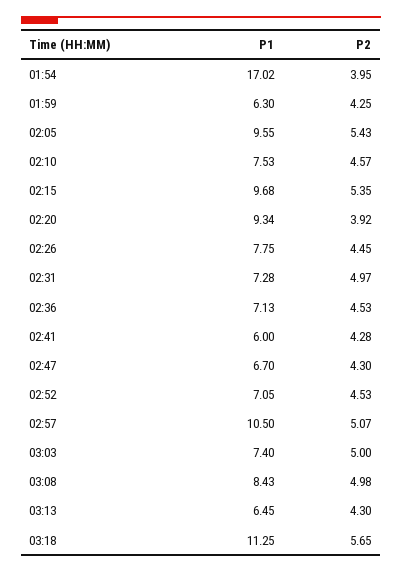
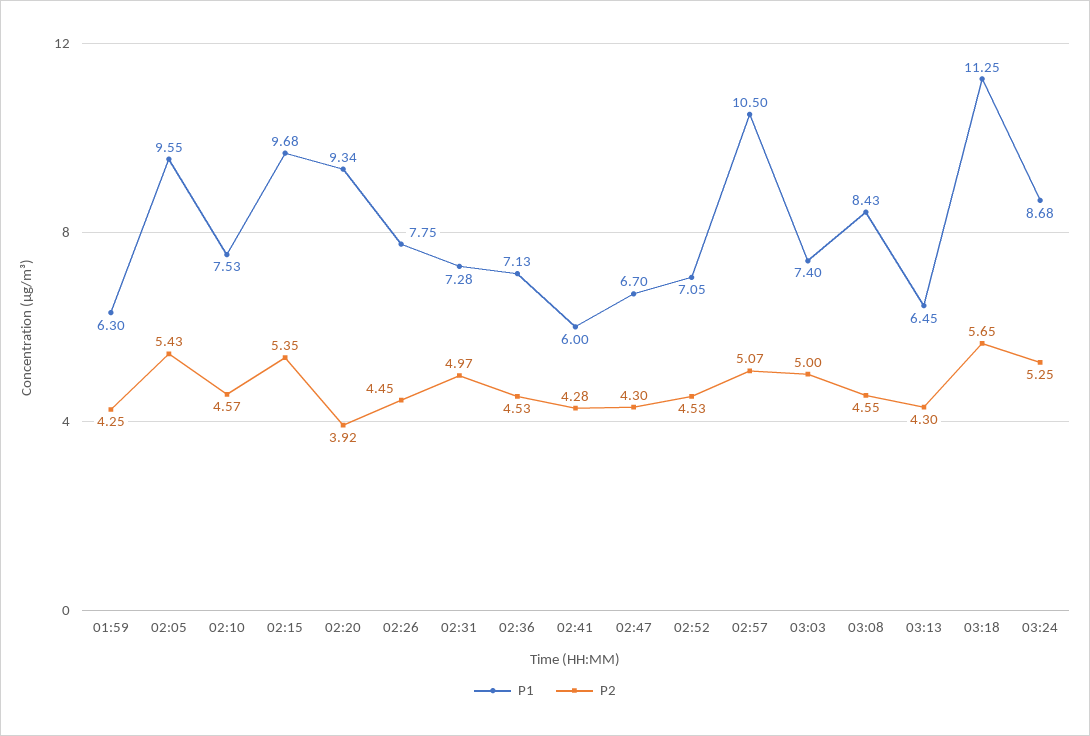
P1, 01:54: 17.02 -> none
P2, 01:54: 3.95 -> none
P2, 03:08: 4.98 -> 4.55
P1, 03:24: none -> 8.68
P2, 03:24: none -> 5.25

